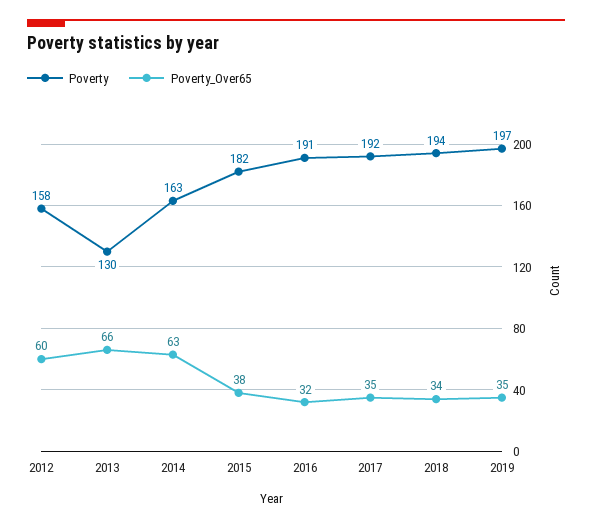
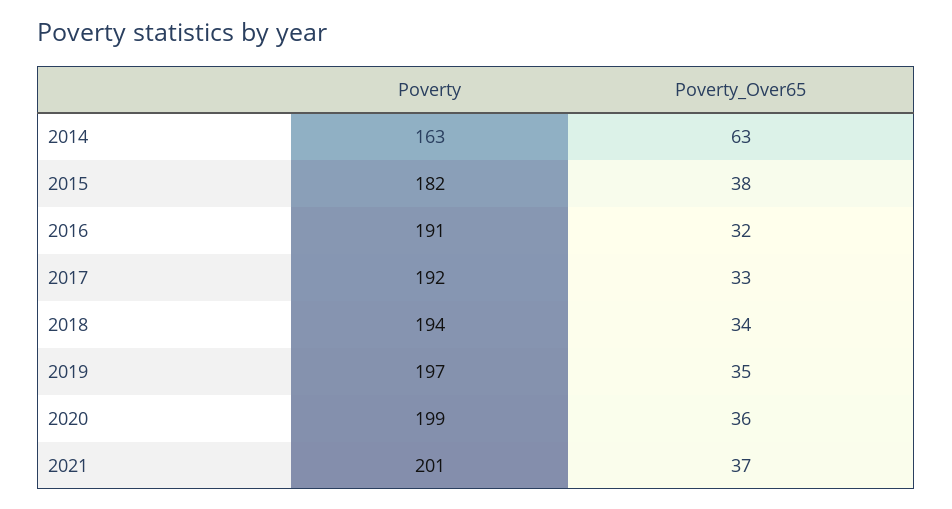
Poverty, 2012: 158 -> none
Poverty_Over65, 2012: 60 -> none
Poverty, 2013: 130 -> none
Poverty_Over65, 2013: 66 -> none
Poverty_Over65, 2017: 35 -> 33
Poverty, 2020: none -> 199
Poverty_Over65, 2020: none -> 36
Poverty, 2021: none -> 201
Poverty_Over65, 2021: none -> 37

